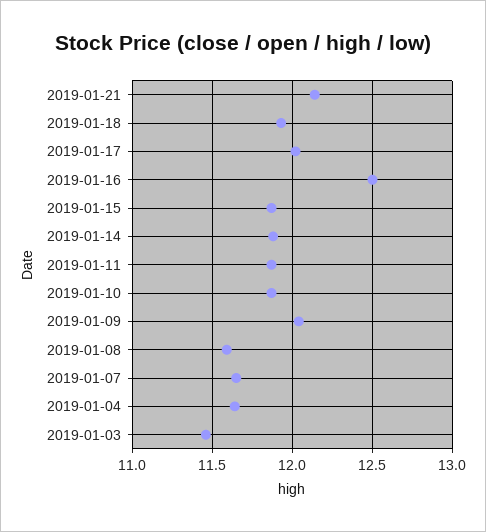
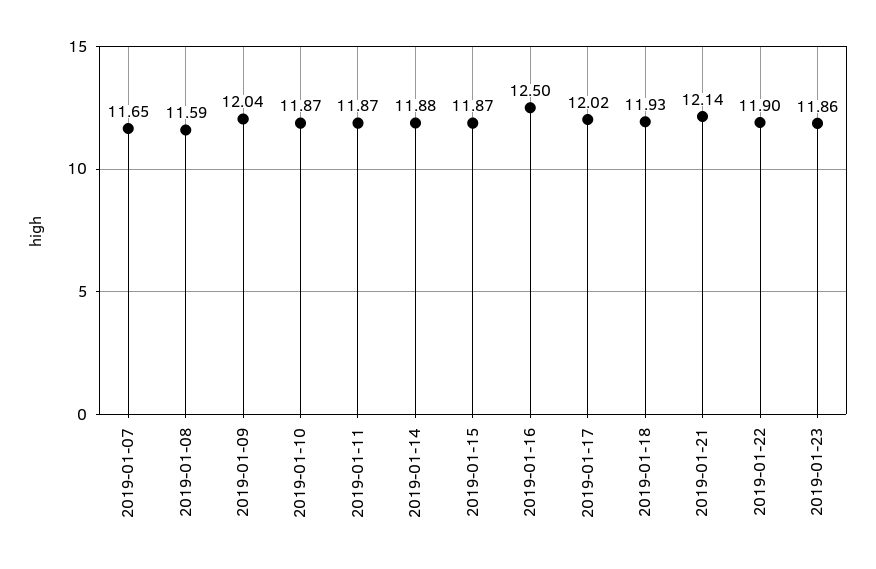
2019-01-04: 11.65 -> none
2019-01-03: 11.45 -> none
2019-01-22: none -> 11.9
2019-01-23: none -> 11.86

